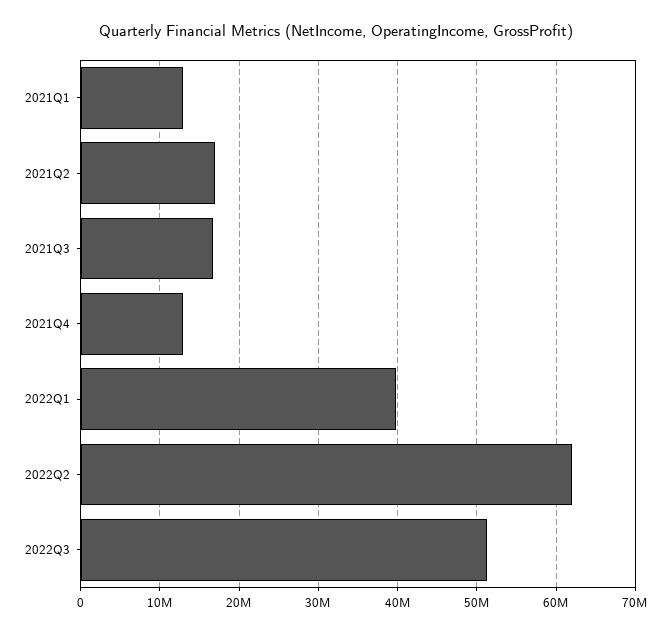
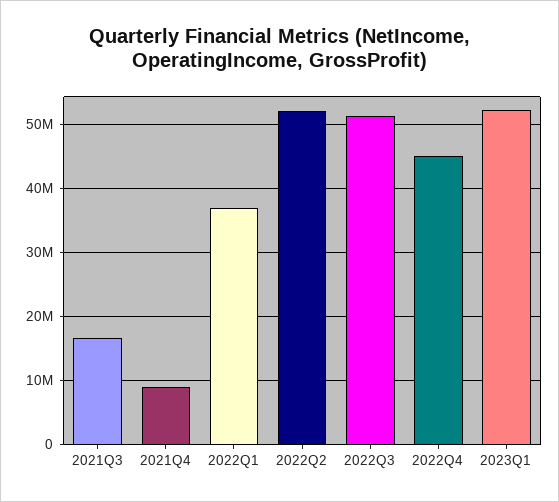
2021Q1: 13000000 -> none
2021Q2: 17000000 -> none
2021Q4: 13000000 -> 9000000
2022Q1: 40000000 -> 37000000
2022Q2: 62000000 -> 52000000
2022Q4: none -> 45000000
2023Q1: none -> 52000000

